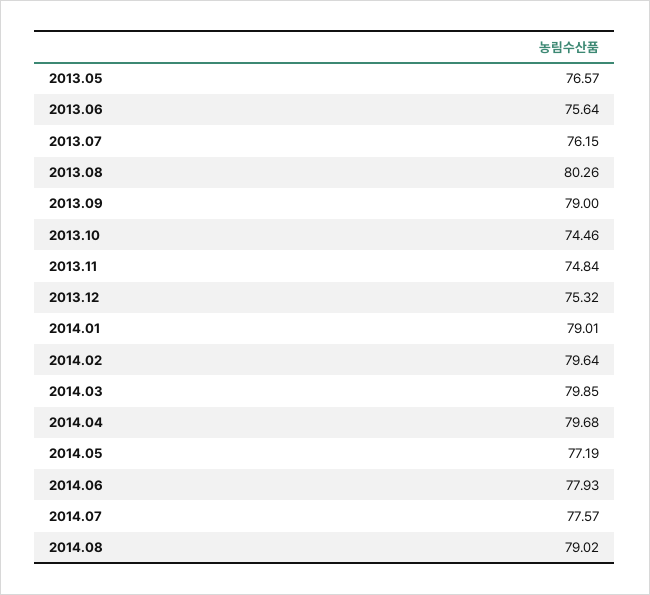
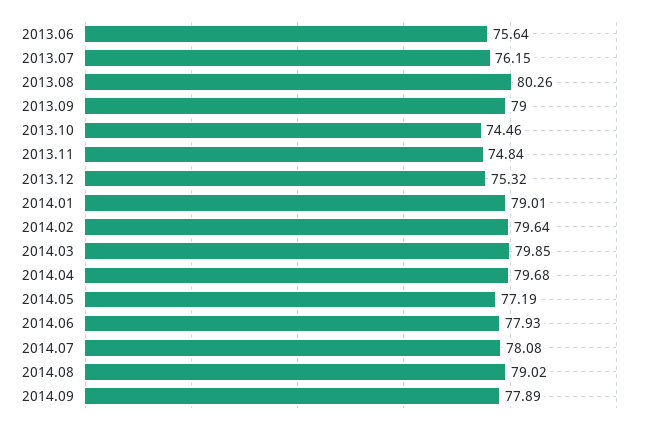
2013.05: 76.57 -> none
2014.07: 77.57 -> 78.08
2014.09: none -> 77.89

